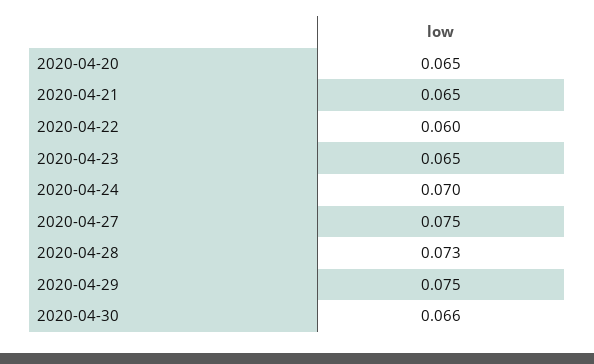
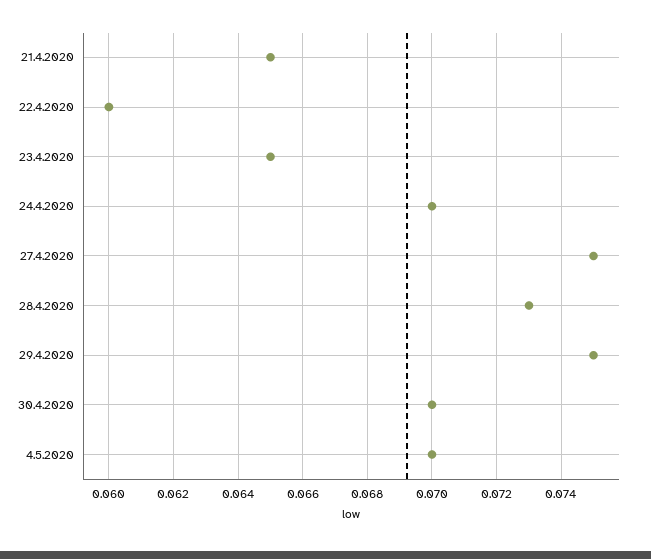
2020-04-20: 0.065 -> none
2020-04-30: 0.066 -> 0.07
4.5.2020: none -> 0.07

